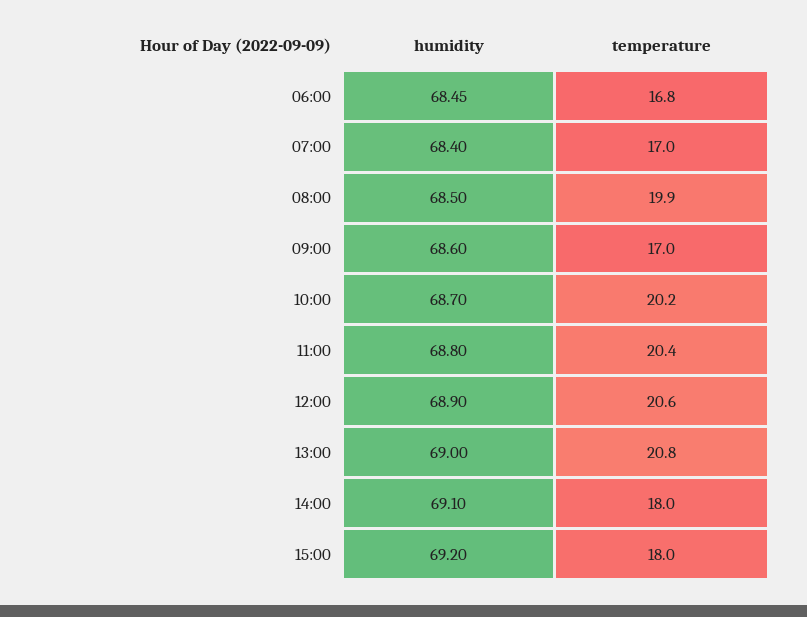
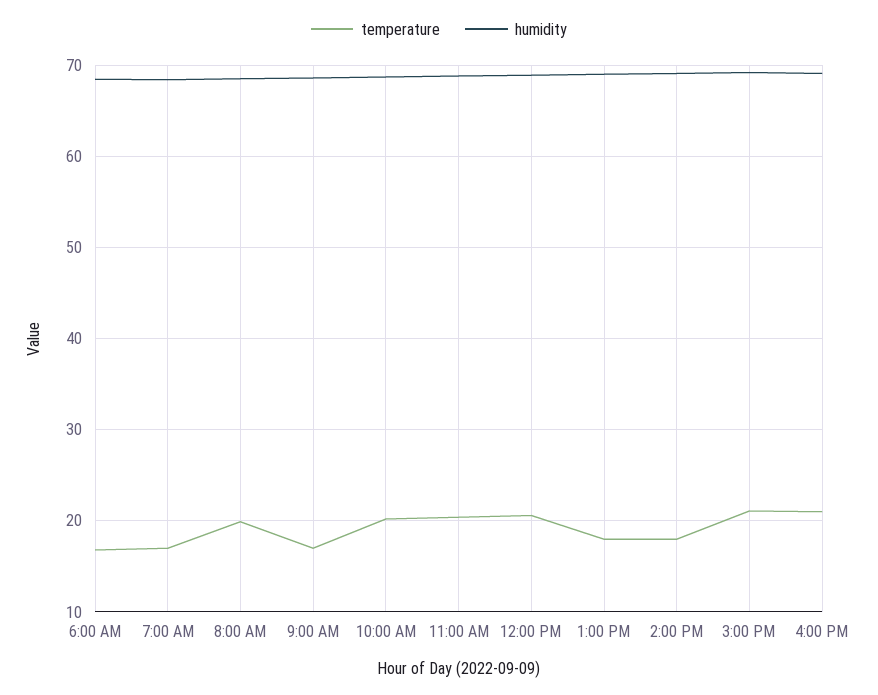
temperature, 13:00: 20.8 -> 18
temperature, 15:00: 18 -> 21
temperature, 4:00 PM: none -> 21
humidity, 4:00 PM: none -> 69

